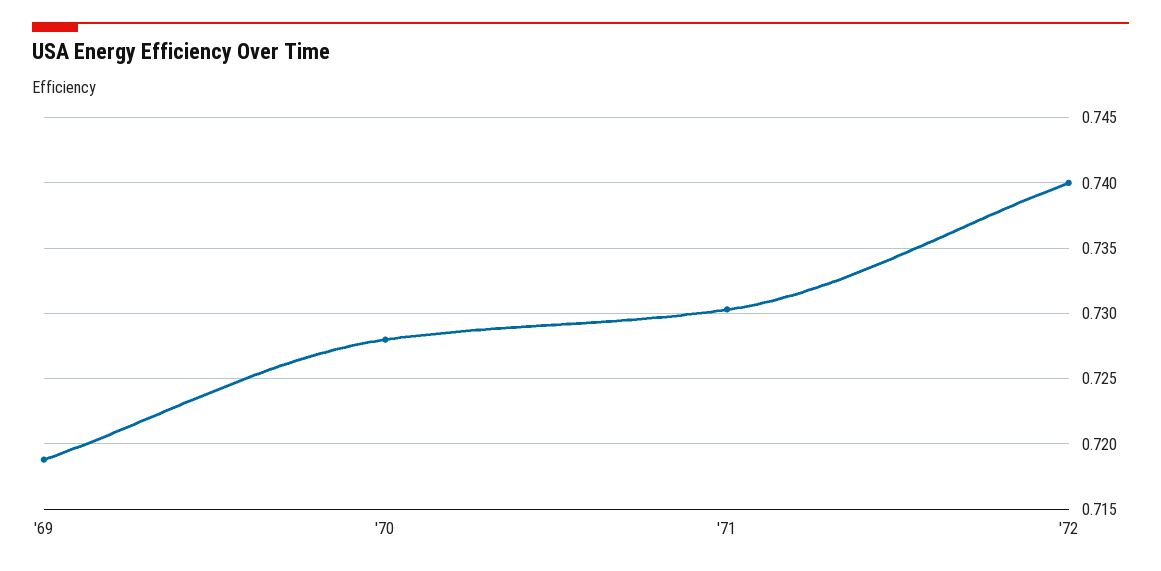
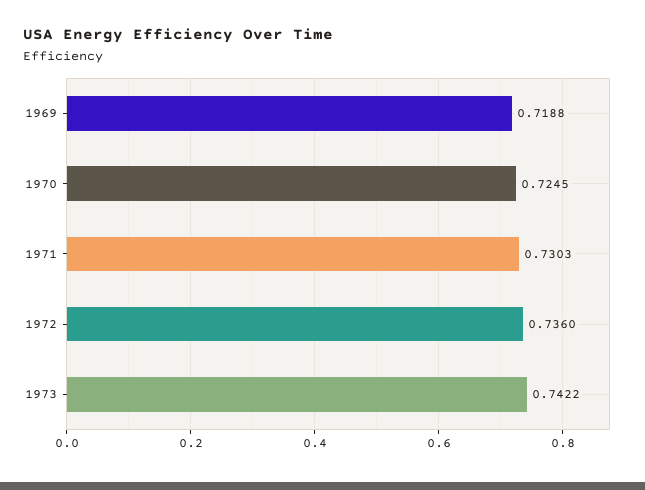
'70: 0.728 -> 0.7245
'72: 0.74 -> 0.736
1973: none -> 0.7422

